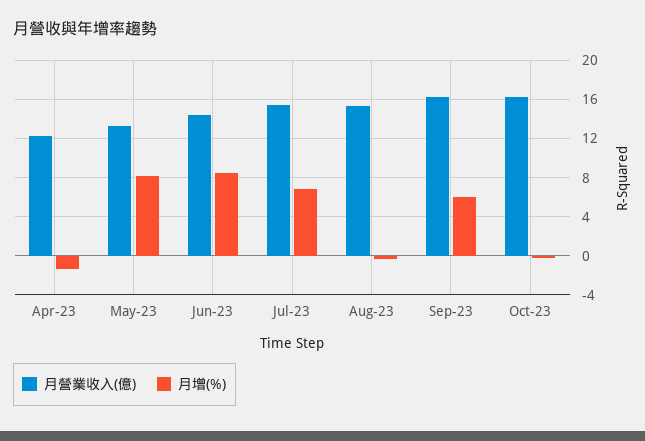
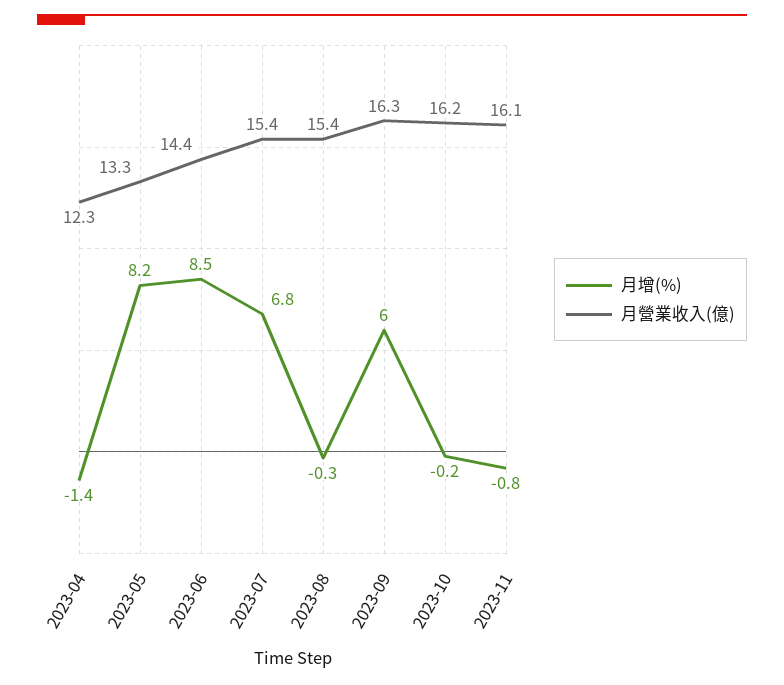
月增(%), 2023-11: none -> -0.8
月營業收入(億), 2023-11: none -> 16.1

